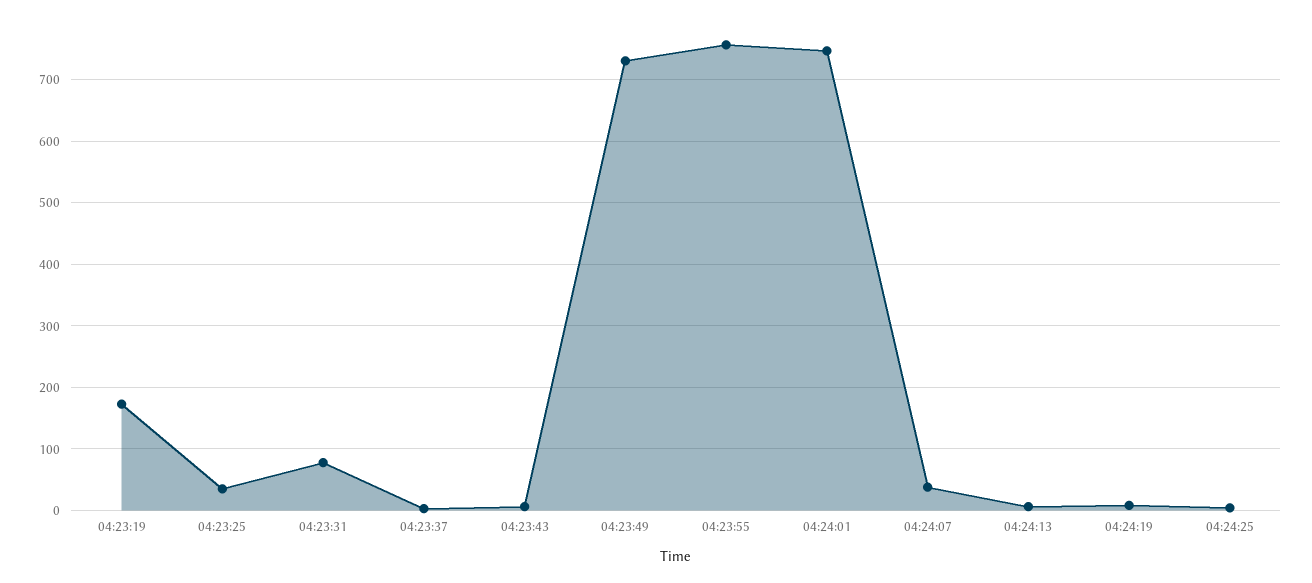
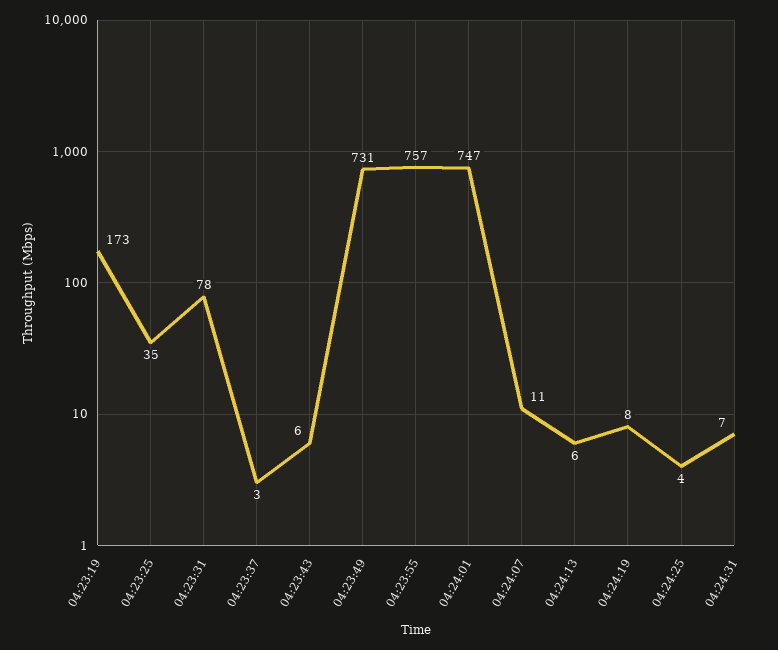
04:24:07: 40 -> 11
04:24:31: none -> 7

